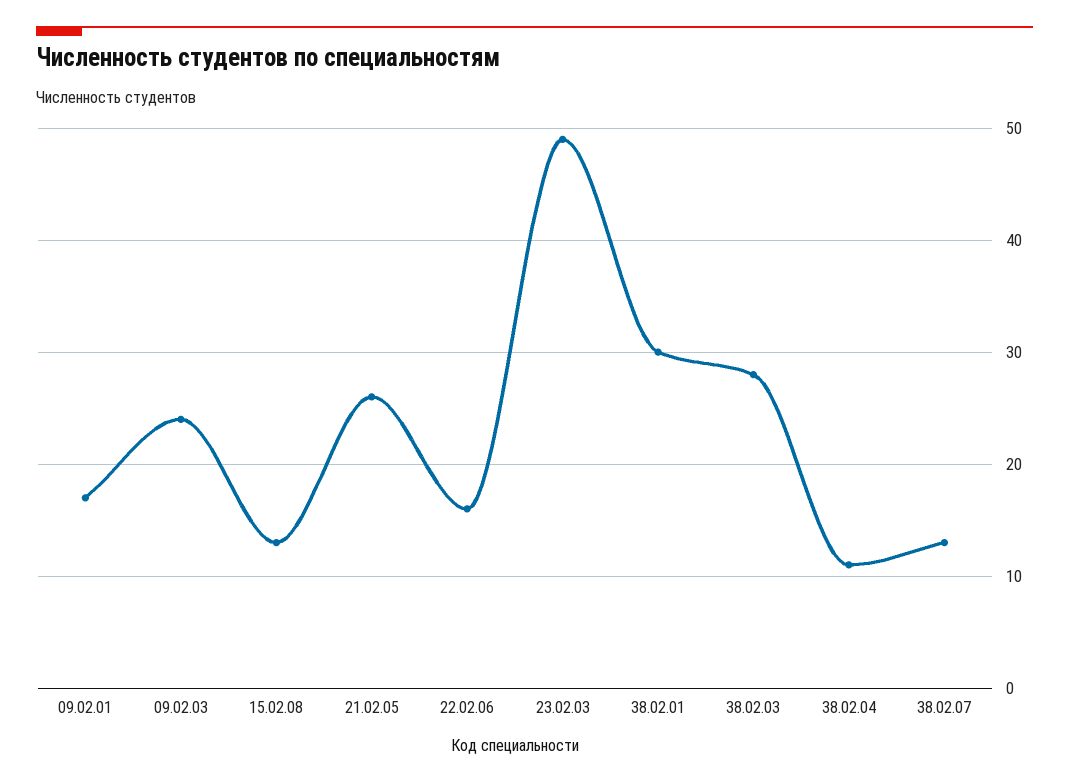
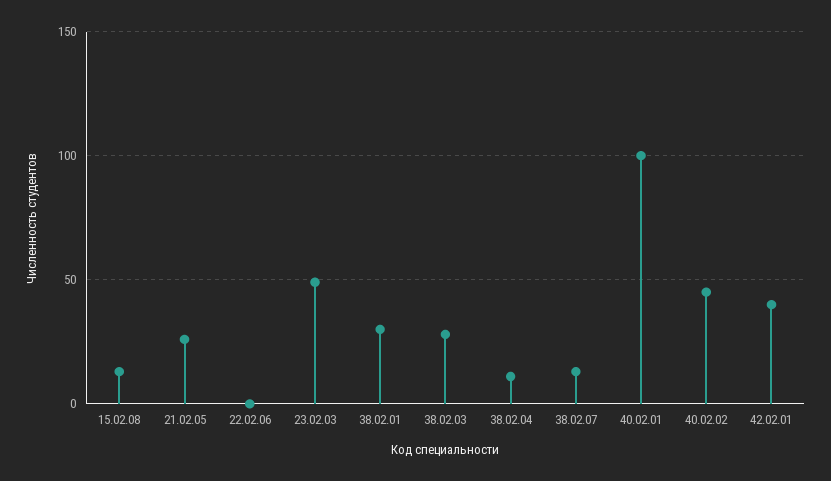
09.02.01: 17 -> none
09.02.03: 24 -> none
22.02.06: 16 -> 0
40.02.01: none -> 100
40.02.02: none -> 45
42.02.01: none -> 40

